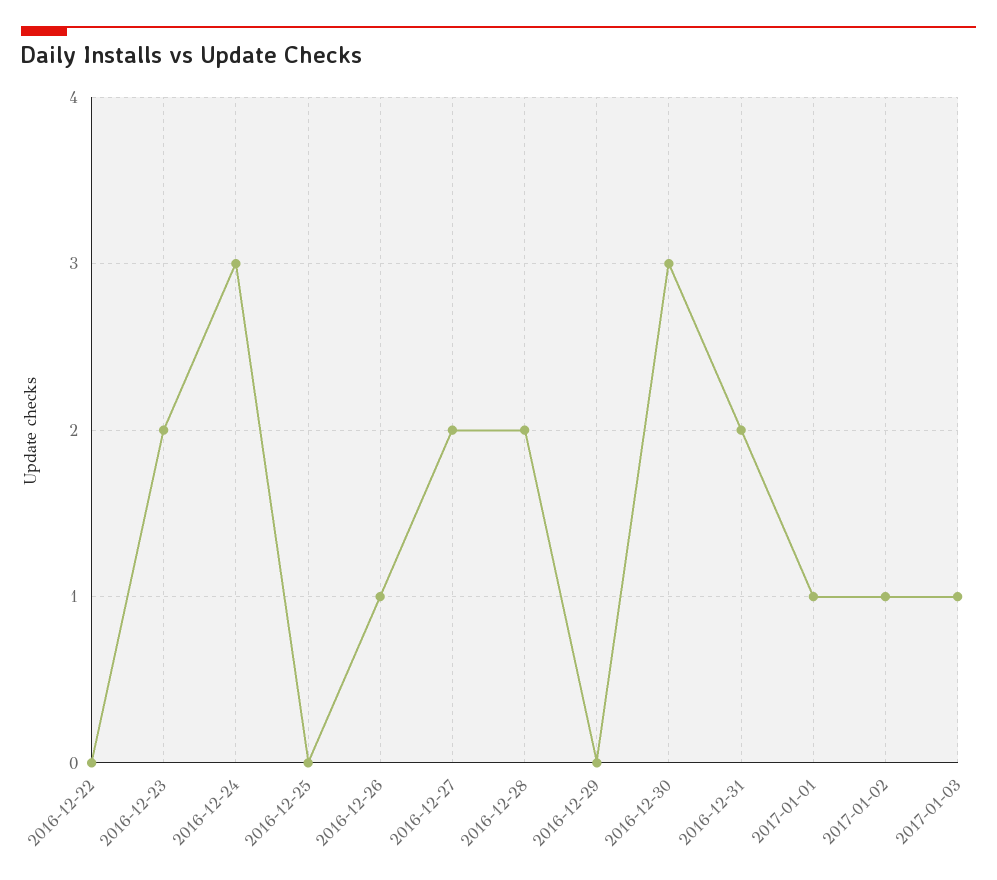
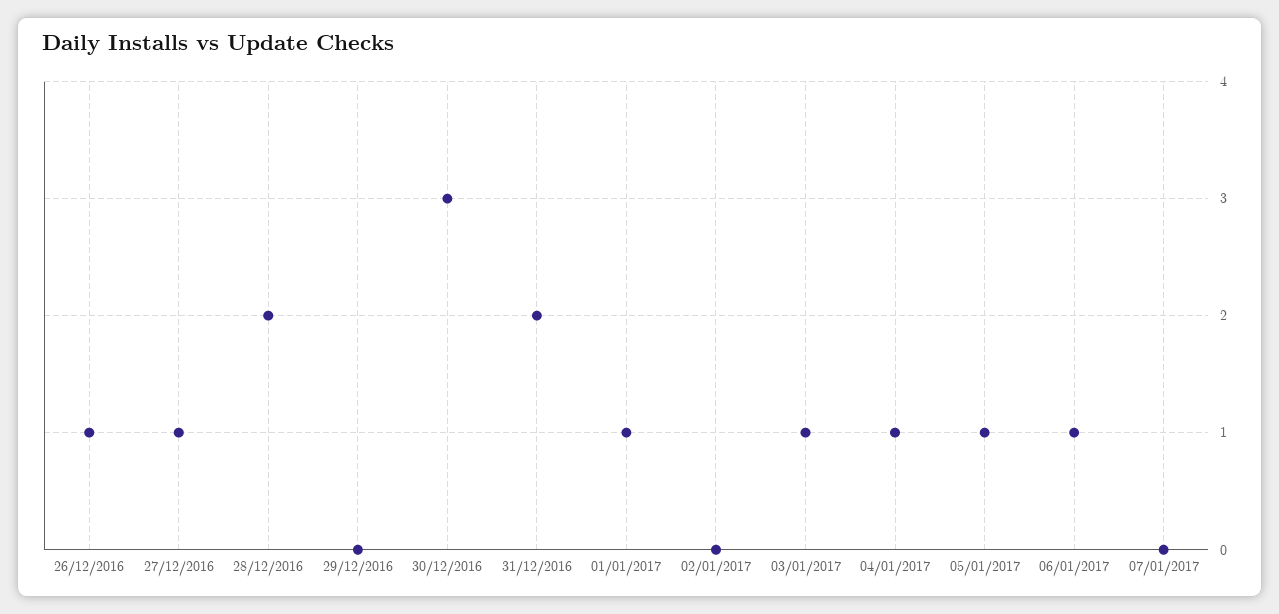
2016-12-22: 0 -> none
2016-12-23: 2 -> none
2016-12-24: 3 -> none
2016-12-25: 0 -> none
2016-12-27: 2 -> 1
2017-01-02: 1 -> 0
04/01/2017: none -> 1
05/01/2017: none -> 1
06/01/2017: none -> 1
07/01/2017: none -> 0

